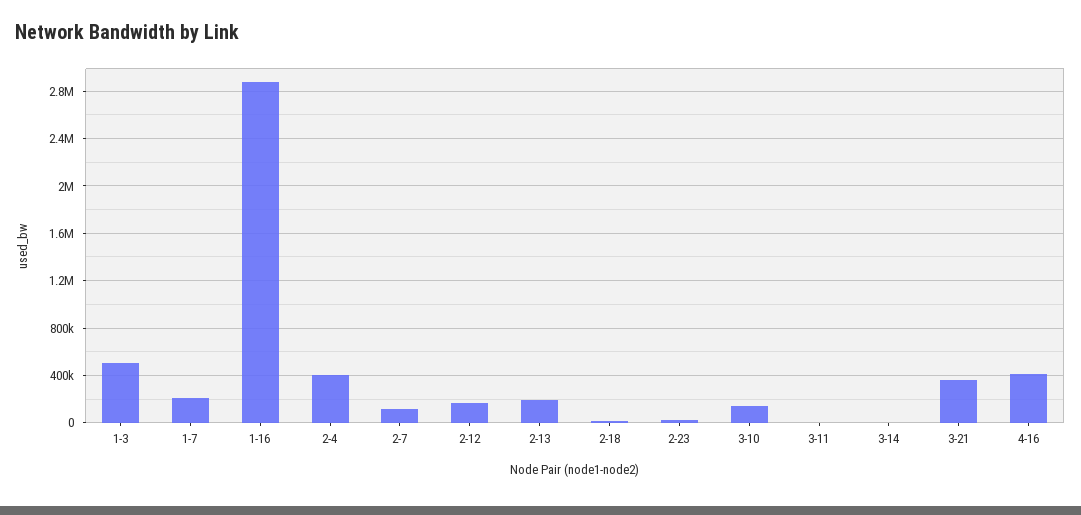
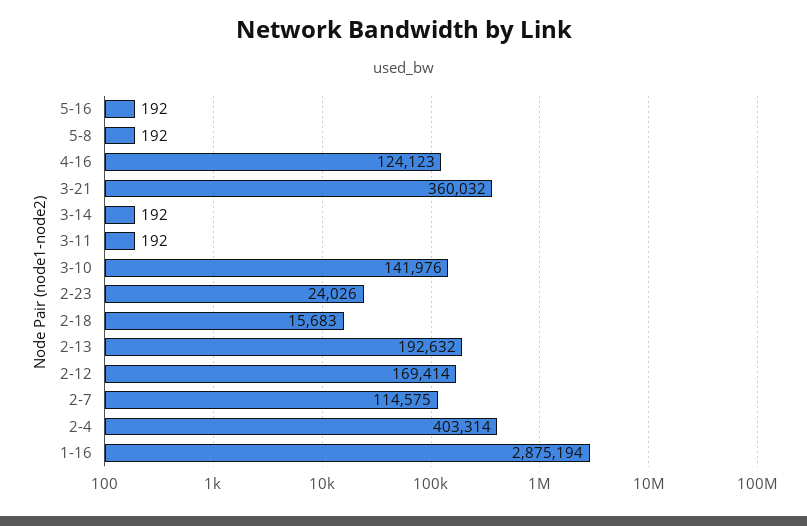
1-3: 500000 -> none
1-7: 200000 -> none
4-16: 400000 -> 124123
5-16: none -> 192
5-8: none -> 192

